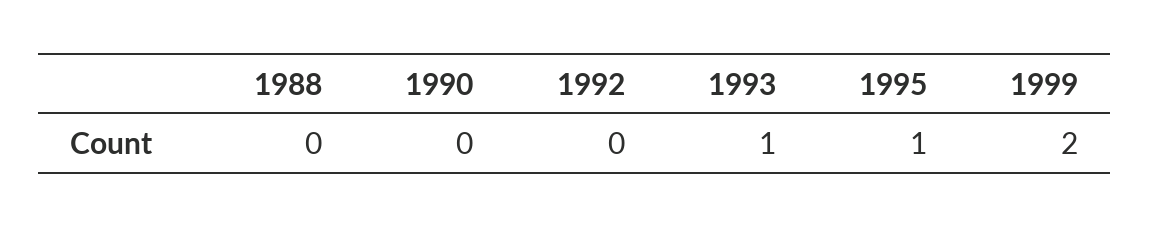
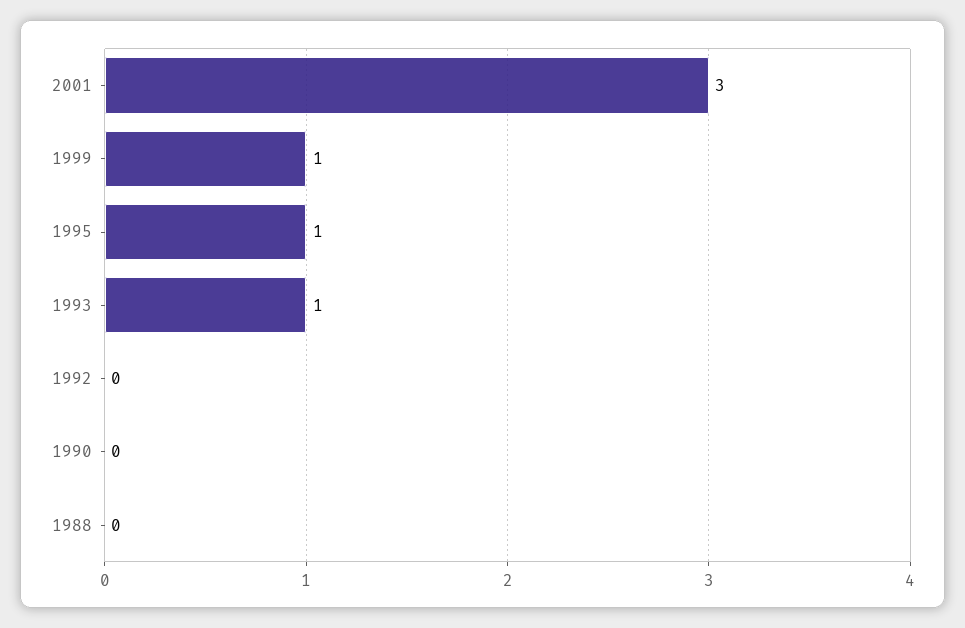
1999: 2 -> 1
2001: none -> 3

